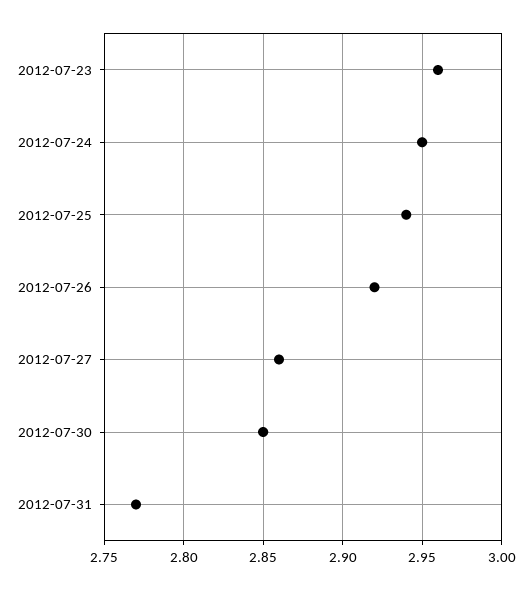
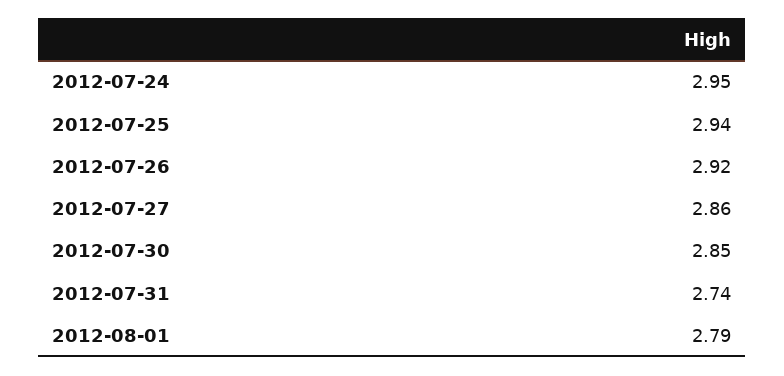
2012-07-23: 2.96 -> none
2012-07-31: 2.77 -> 2.74
2012-08-01: none -> 2.79

